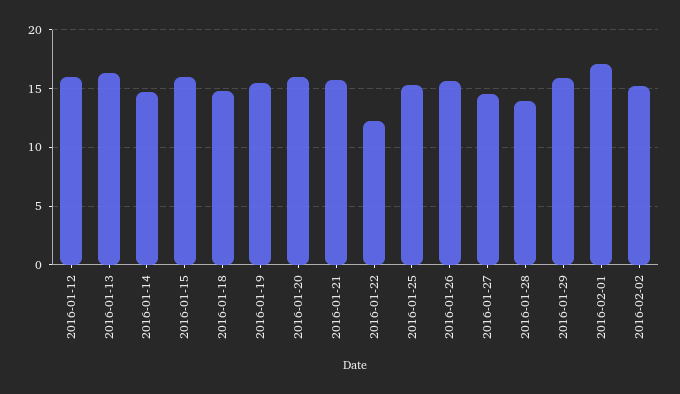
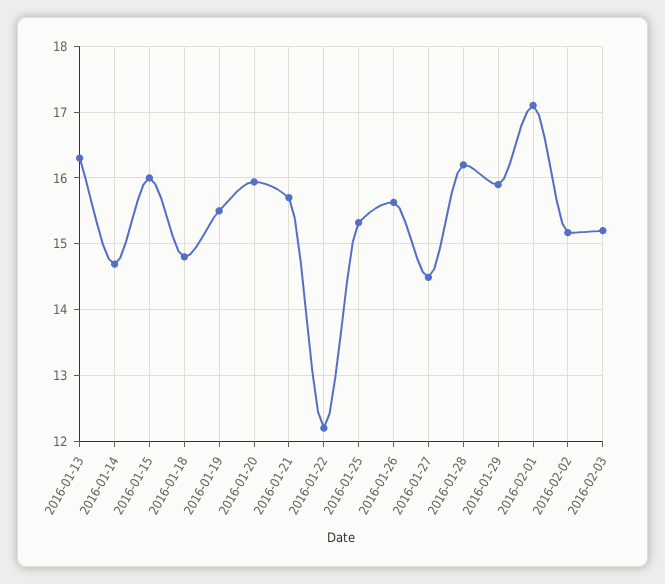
2016-01-12: 16 -> none
2016-01-28: 14 -> 16.2
2016-02-03: none -> 15.2

